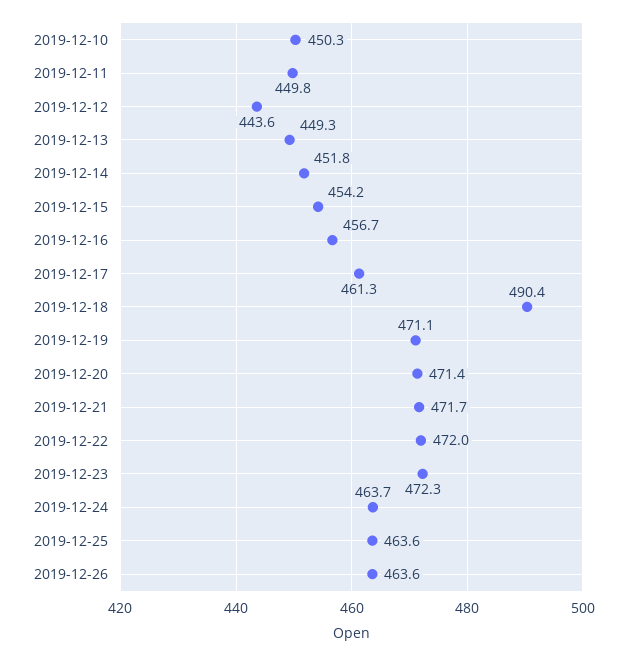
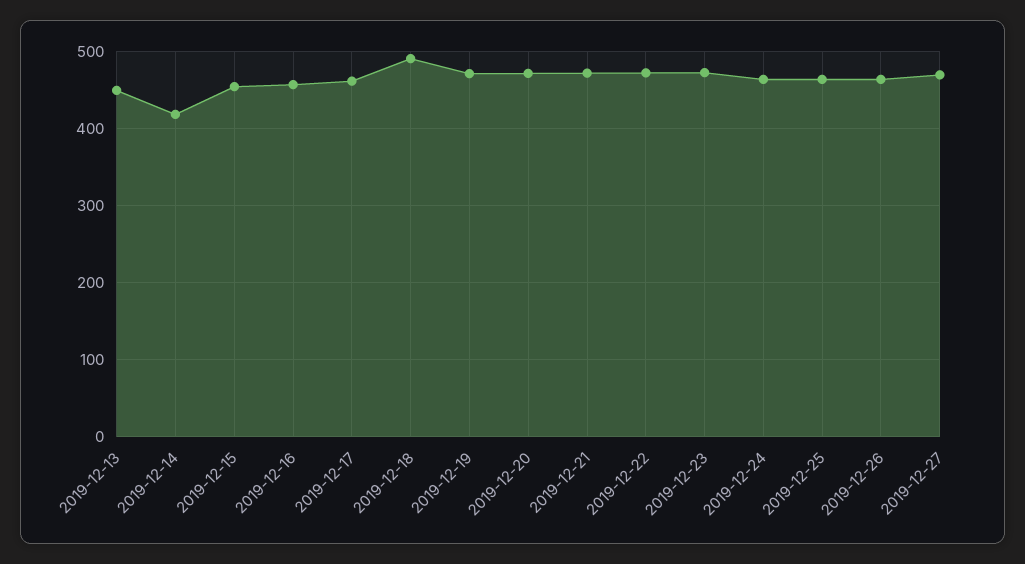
2019-12-10: 450.3 -> none
2019-12-11: 449.8 -> none
2019-12-12: 443.6 -> none
2019-12-14: 451.8 -> 420
2019-12-27: none -> 470

